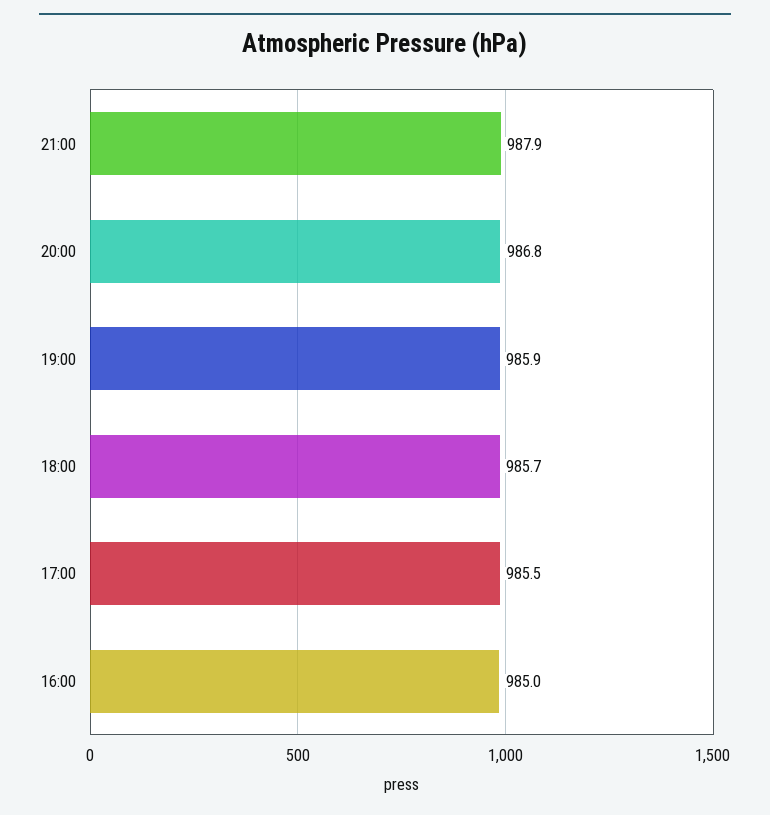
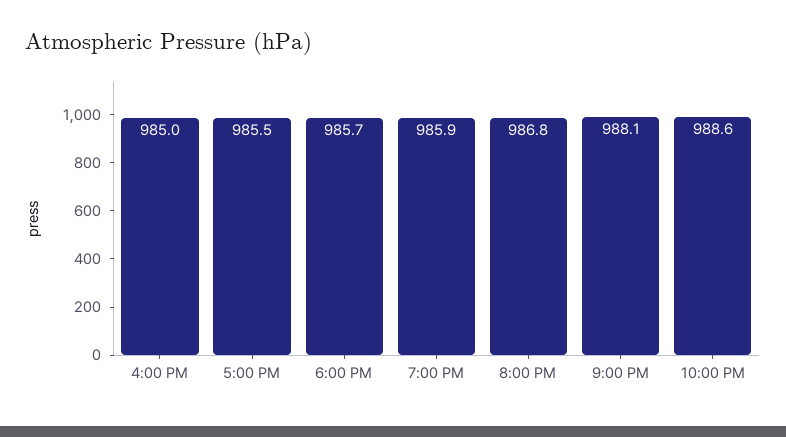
21:00: 987.9 -> 988.1
10:00 PM: none -> 988.6

